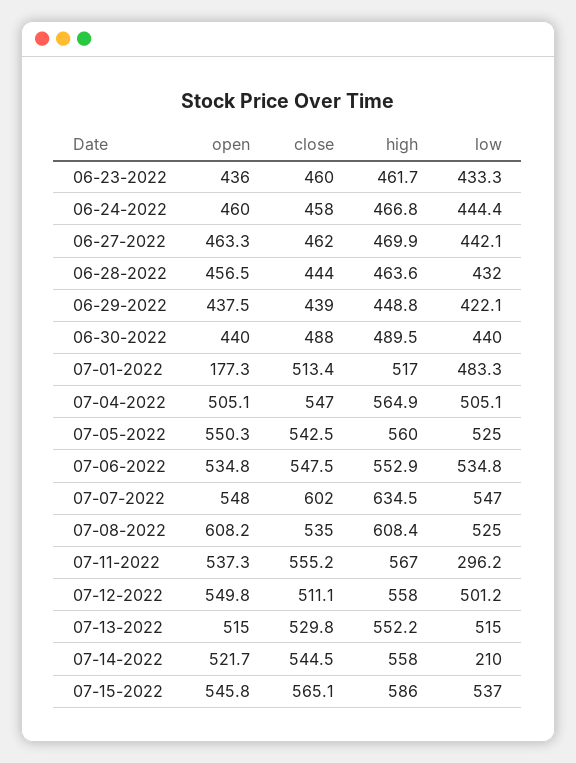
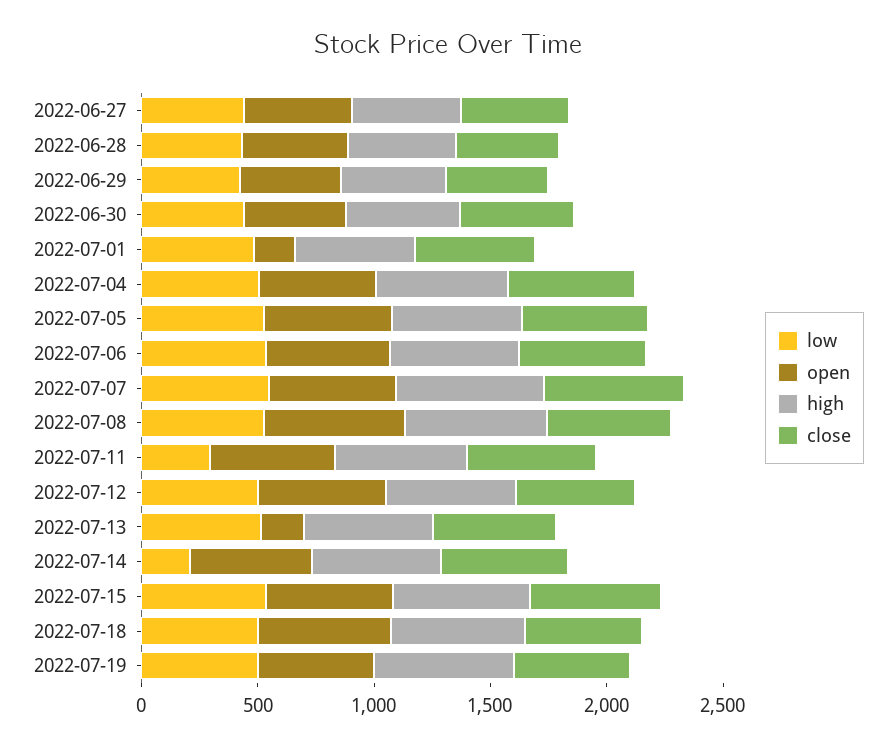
open, 06-23-2022: 436 -> none
close, 06-23-2022: 460 -> none
high, 06-23-2022: 461.7 -> none
low, 06-23-2022: 433.3 -> none
open, 06-24-2022: 460 -> none
close, 06-24-2022: 458 -> none
high, 06-24-2022: 466.8 -> none
low, 06-24-2022: 444.4 -> none
open, 07-13-2022: 515 -> 200
low, 2022-07-18: none -> 500
open, 2022-07-18: none -> 600
high, 2022-07-18: none -> 600
close, 2022-07-18: none -> 500
low, 2022-07-19: none -> 500
open, 2022-07-19: none -> 500
high, 2022-07-19: none -> 600
close, 2022-07-19: none -> 500

